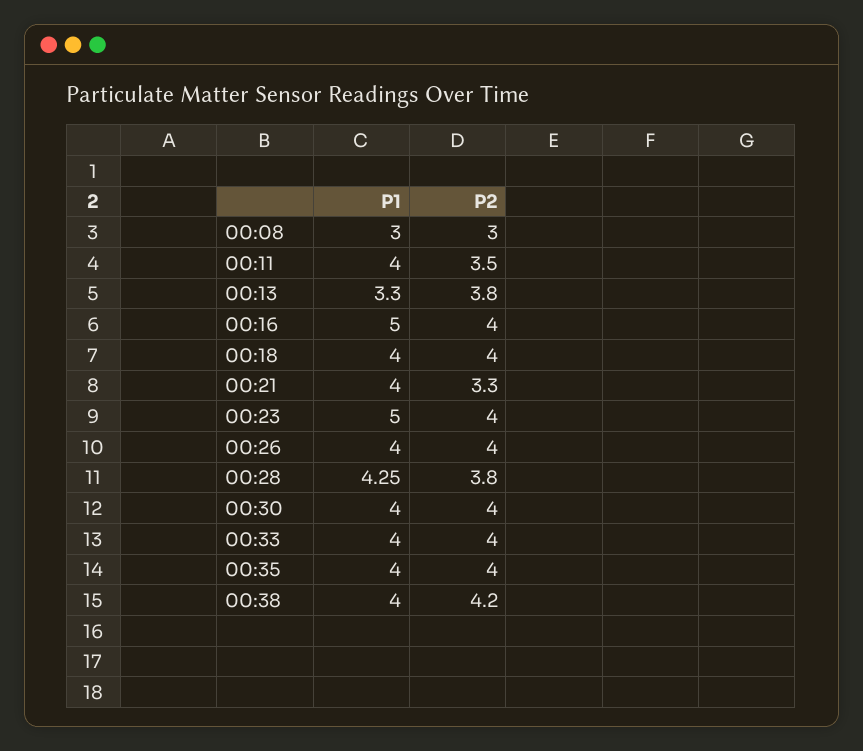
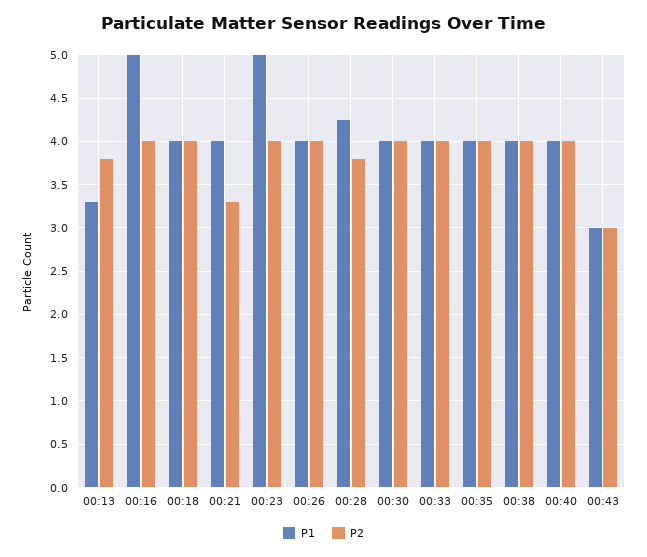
P1, 00:08: 3 -> none
P2, 00:08: 3 -> none
P1, 00:11: 4 -> none
P2, 00:11: 3.5 -> none
P2, 00:38: 4.2 -> 4
P1, 00:40: none -> 4
P2, 00:40: none -> 4
P1, 00:43: none -> 3
P2, 00:43: none -> 3

